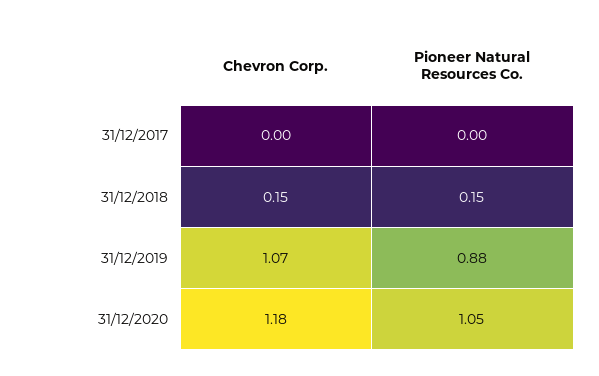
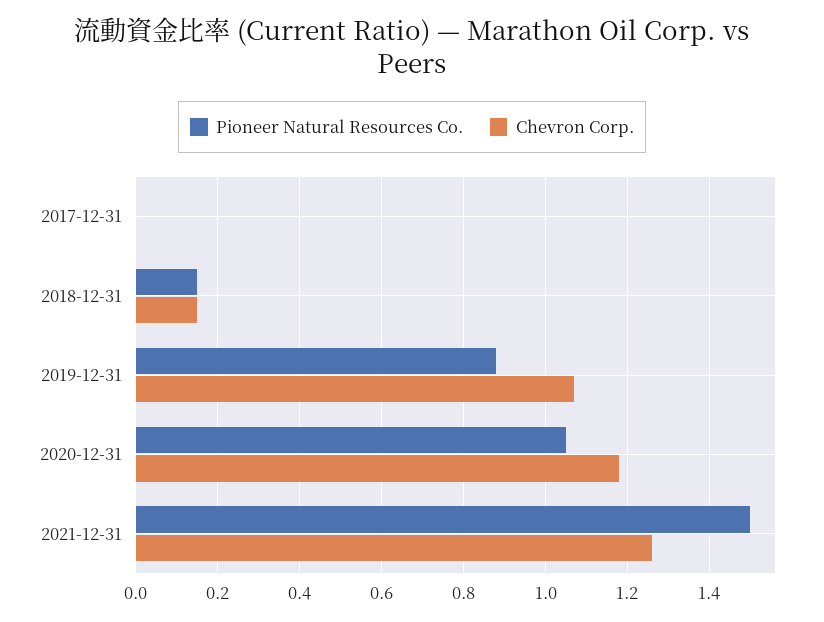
Pioneer Natural Resources Co., 2021-12-31: none -> 1.5
Chevron Corp., 2021-12-31: none -> 1.25

